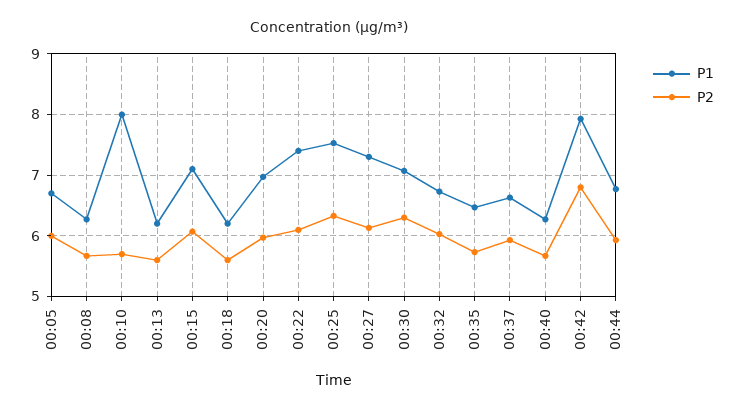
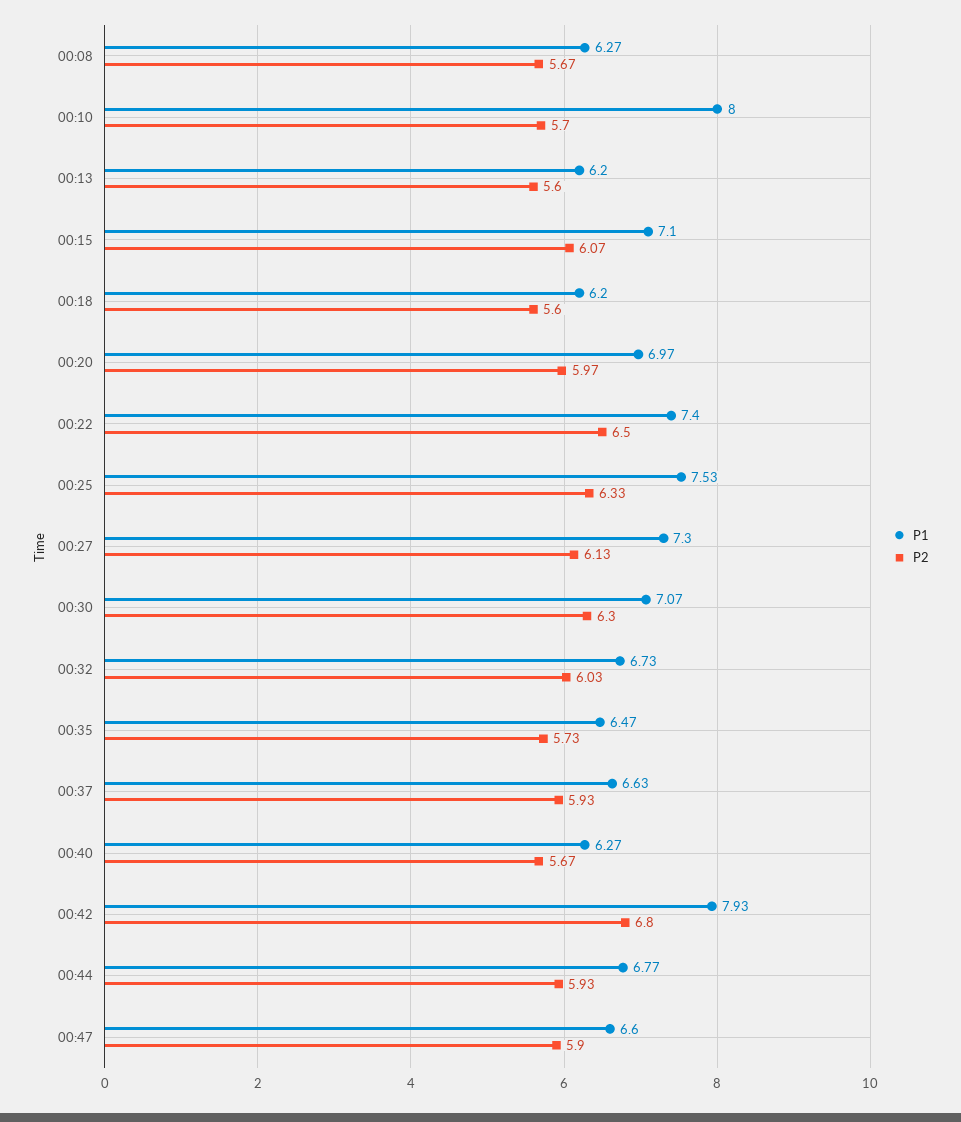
P1, 00:05: 6.7 -> none
P2, 00:05: 6 -> none
P2, 00:22: 6.1 -> 6.5
P1, 00:47: none -> 6.6
P2, 00:47: none -> 5.9

